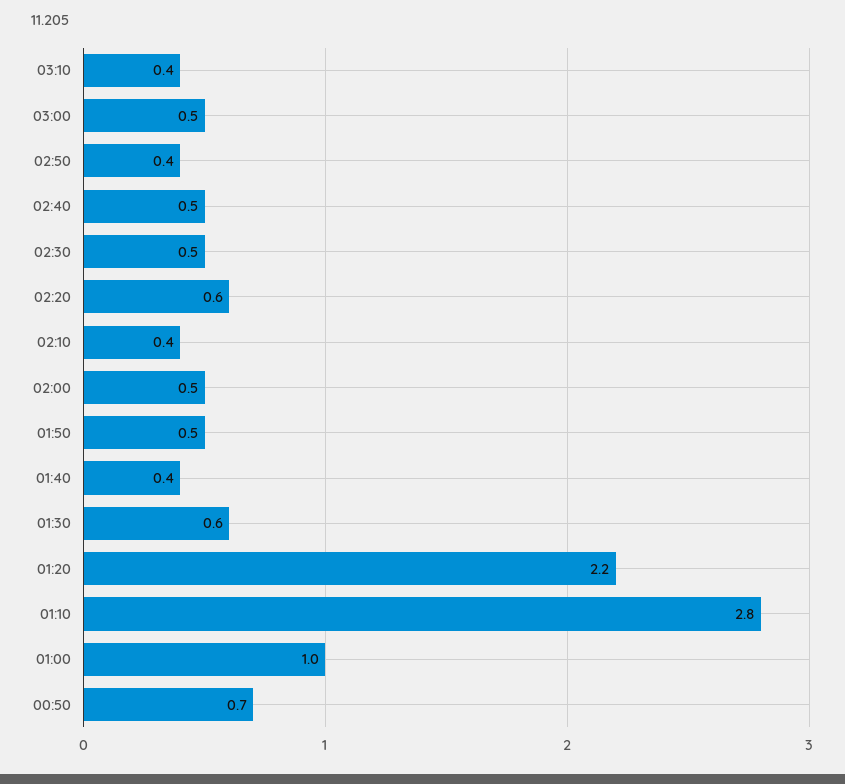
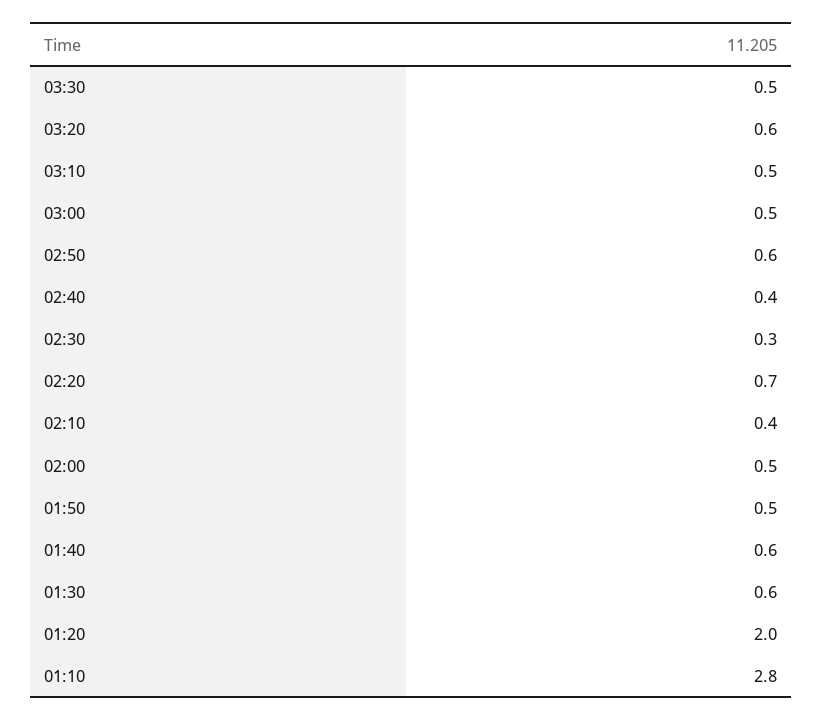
03:10: 0.4 -> 0.5
02:50: 0.4 -> 0.6
02:40: 0.5 -> 0.4
02:30: 0.5 -> 0.3
02:20: 0.6 -> 0.7
01:40: 0.4 -> 0.6
01:20: 2.2 -> 2
01:00: 1 -> none
00:50: 0.7 -> none
03:30: none -> 0.5
03:20: none -> 0.6

